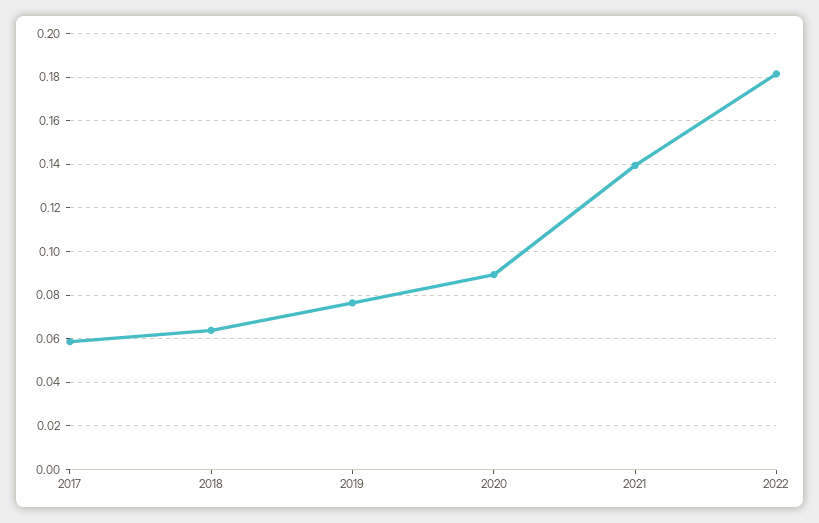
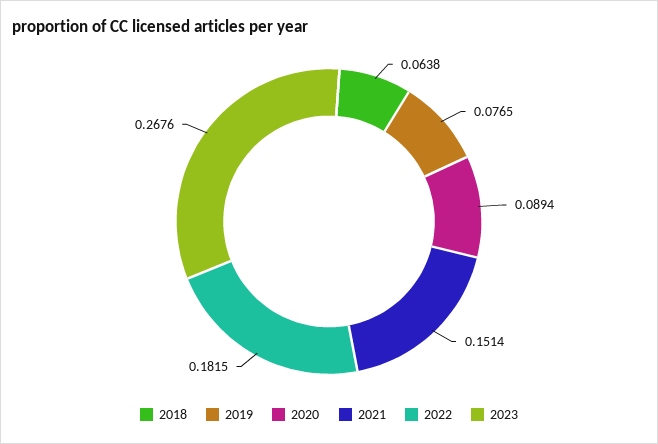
2017: 0.06 -> none
2021: 0.14 -> 0.1514
2023: none -> 0.2676

